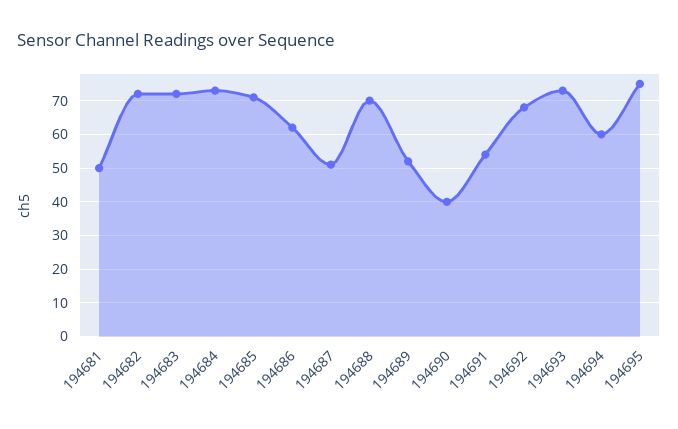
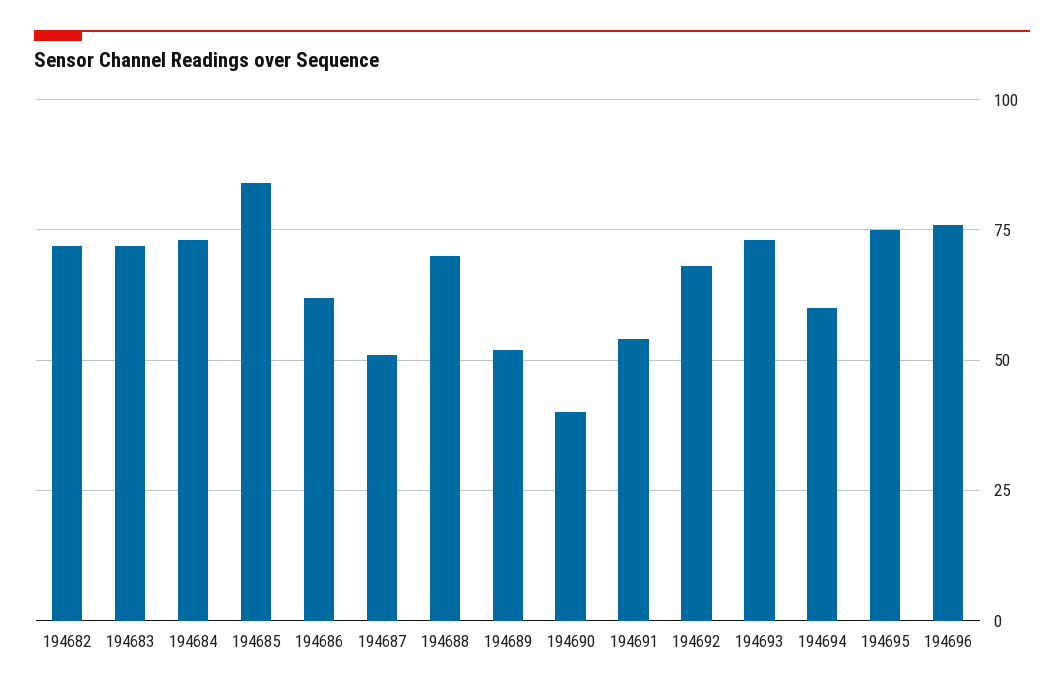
194681: 50 -> none
194685: 70 -> 85
194696: none -> 75

